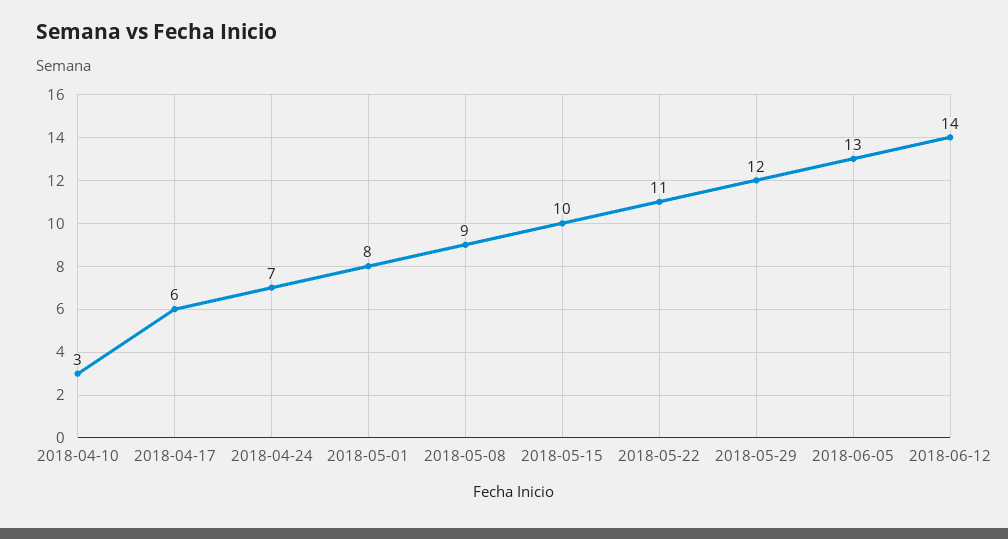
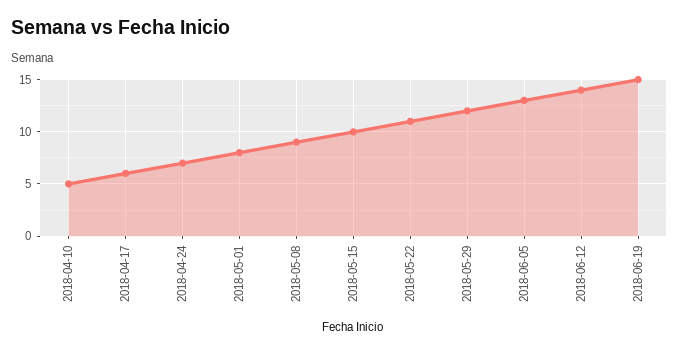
2018-04-10: 3 -> 5
2018-06-19: none -> 15

